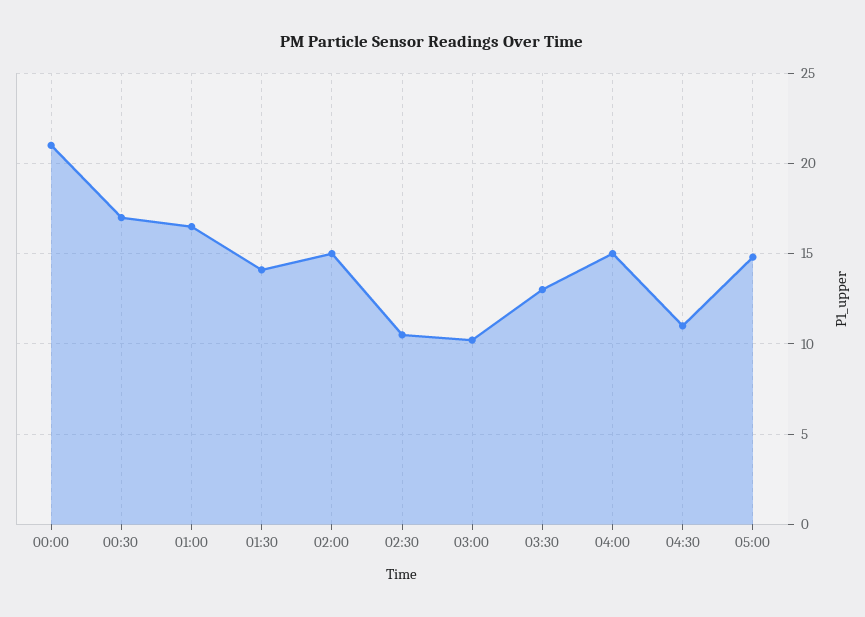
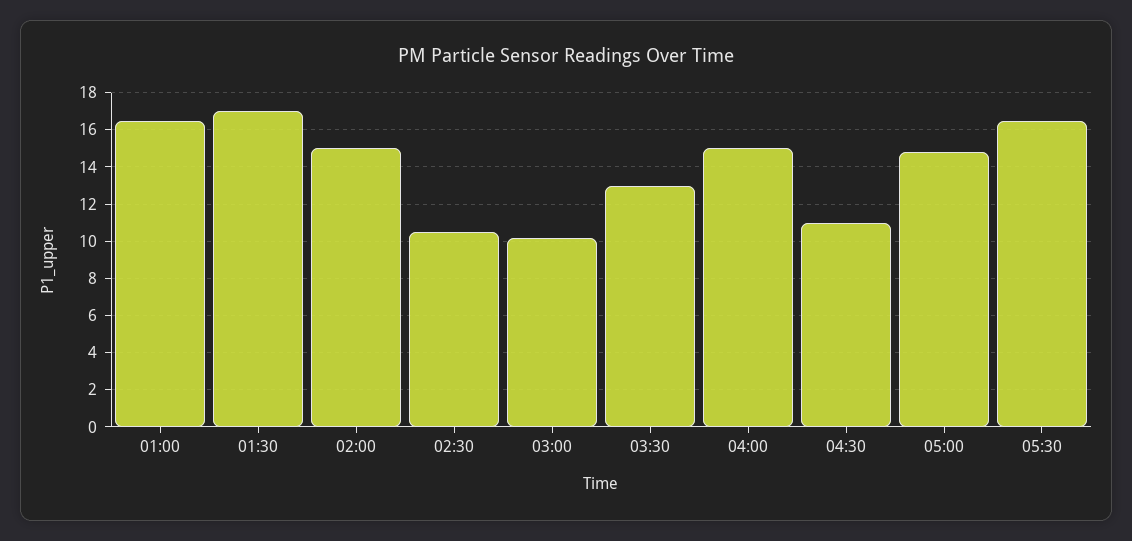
00:00: 21 -> none
00:30: 17 -> none
01:30: 14 -> 17
05:30: none -> 16.5

